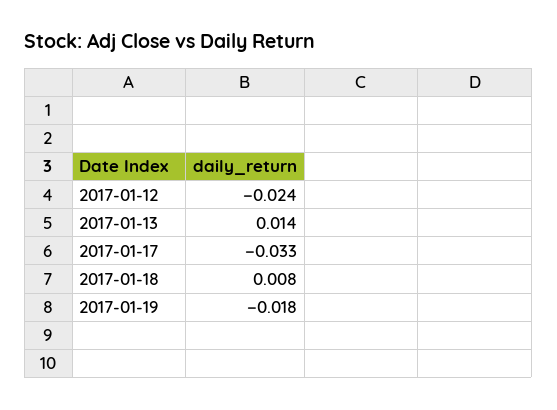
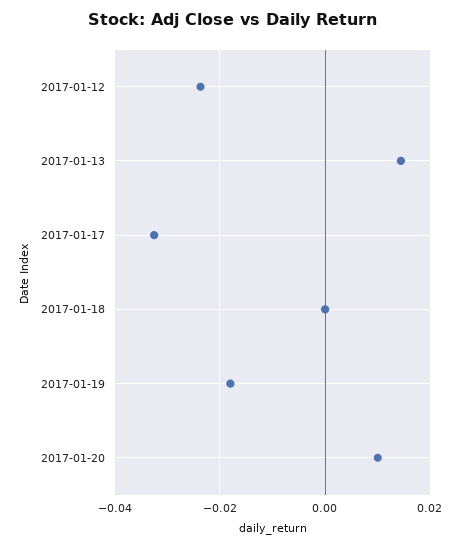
2017-01-18: 0.008 -> 0
2017-01-20: none -> 0.01

